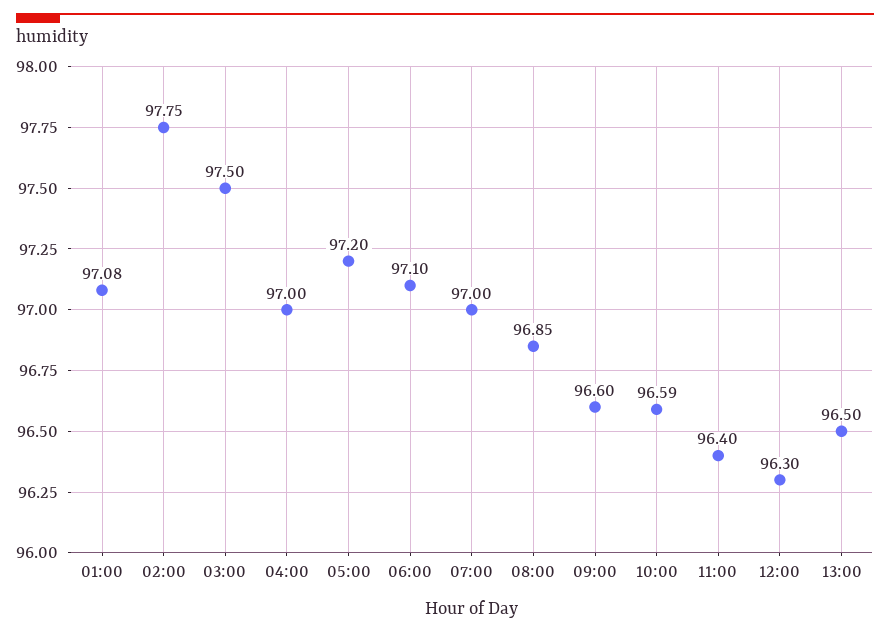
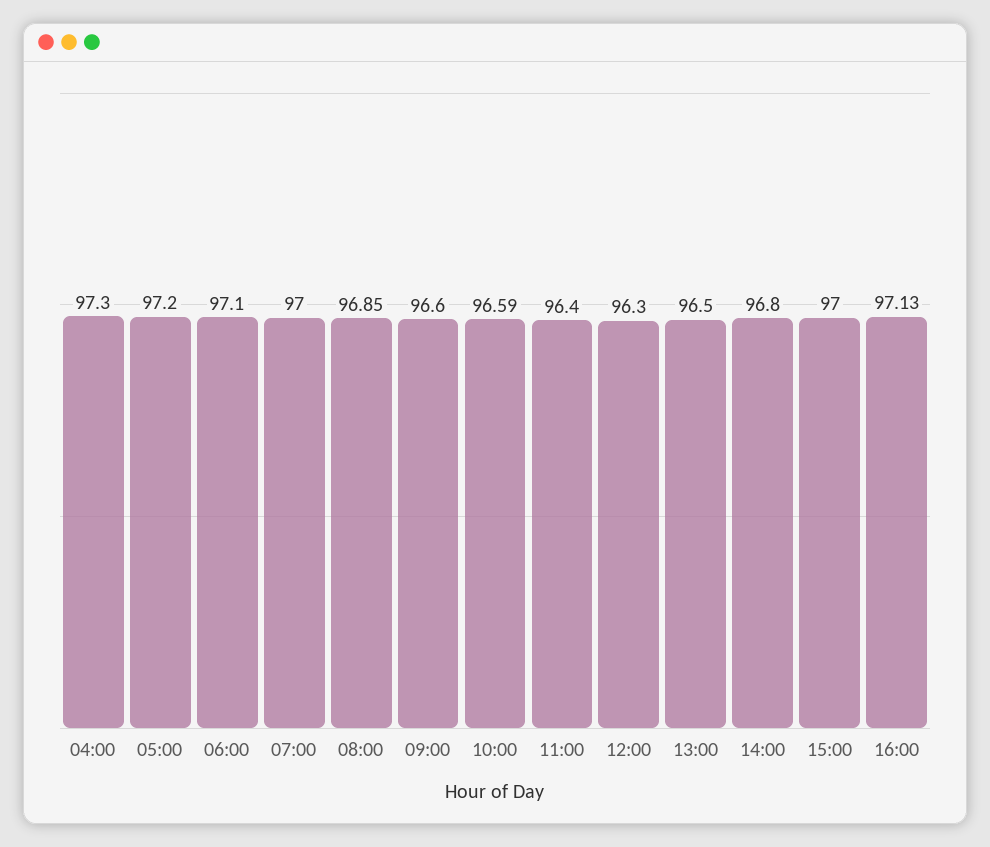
01:00: 97.08 -> none
02:00: 97.75 -> none
03:00: 97.5 -> none
04:00: 97 -> 97.3
14:00: none -> 96.8
15:00: none -> 97
16:00: none -> 97.13

